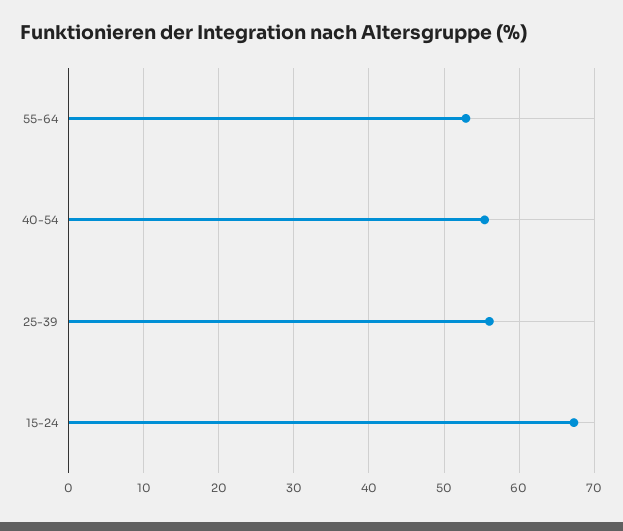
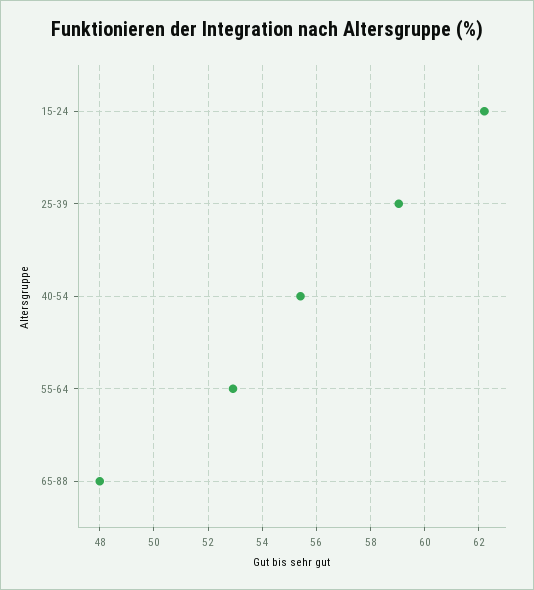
25-39: 56 -> 59
15-24: 67 -> 62.25
65-88: none -> 48

